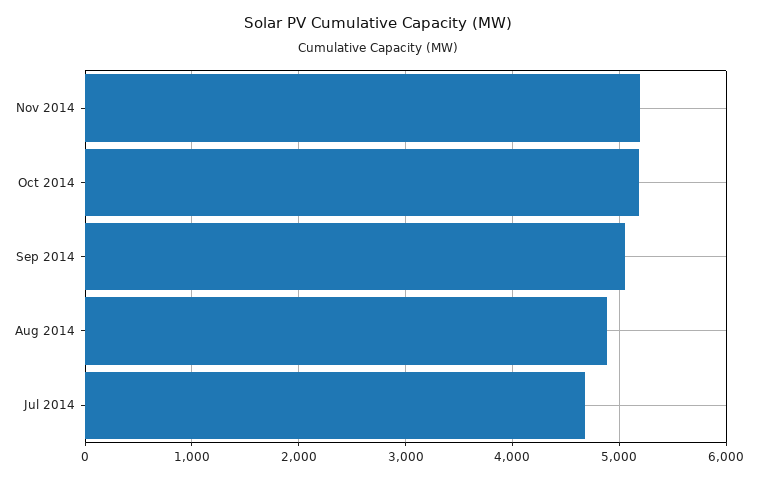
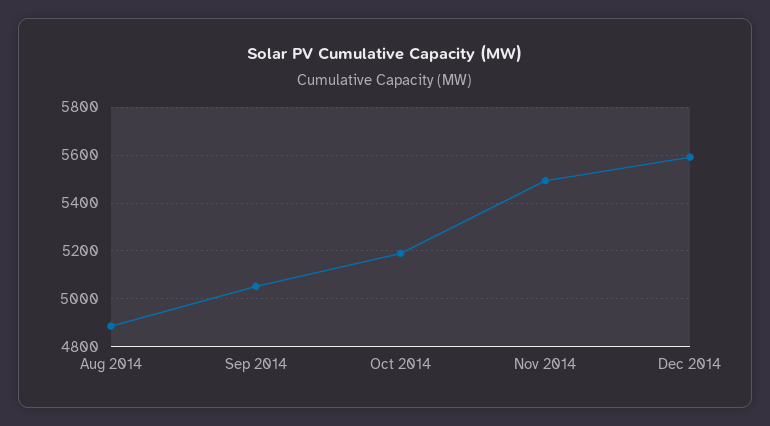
Nov 2014: 5200 -> 5500
Jul 2014: 4700 -> none
Dec 2014: none -> 5600

